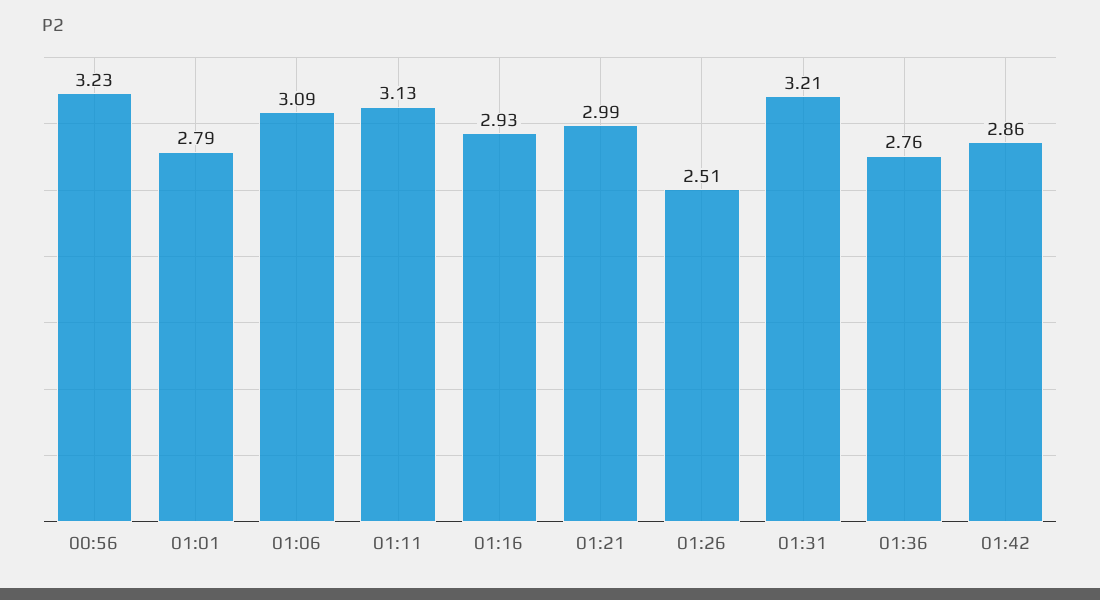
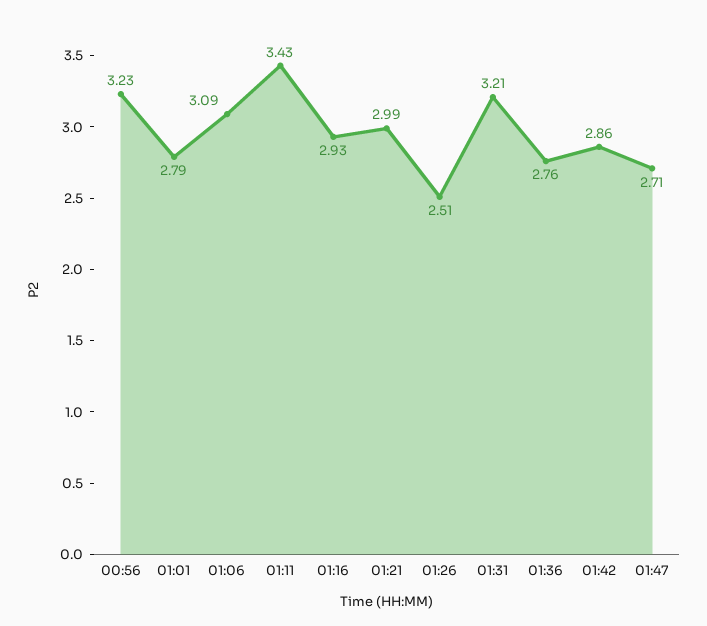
01:11: 3.13 -> 3.43
01:47: none -> 2.71

